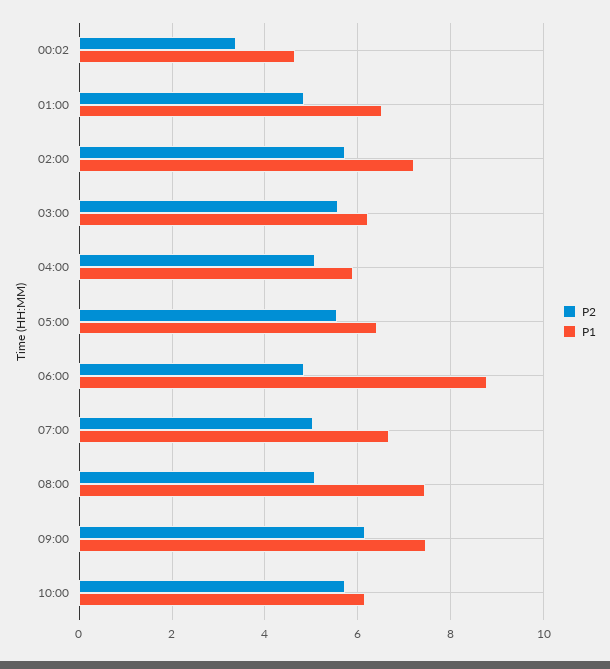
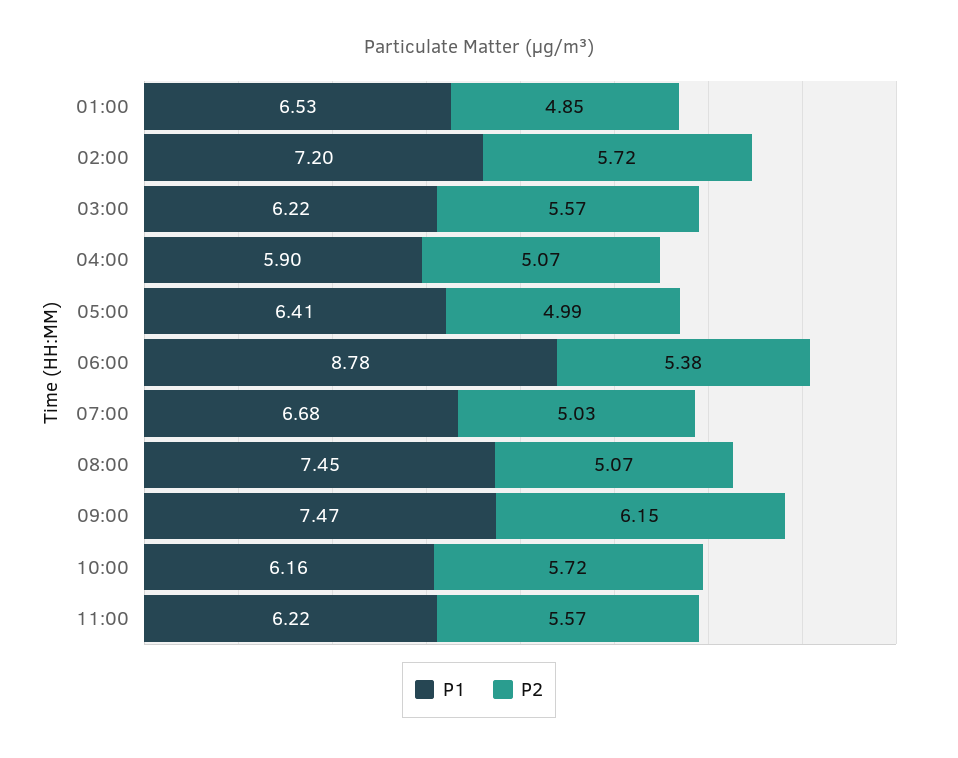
P2, 00:02: 3.4 -> none
P1, 00:02: 4.6 -> none
P2, 05:00: 5.6 -> 4.99
P2, 06:00: 4.8 -> 5.38
P1, 11:00: none -> 6.22
P2, 11:00: none -> 5.57

